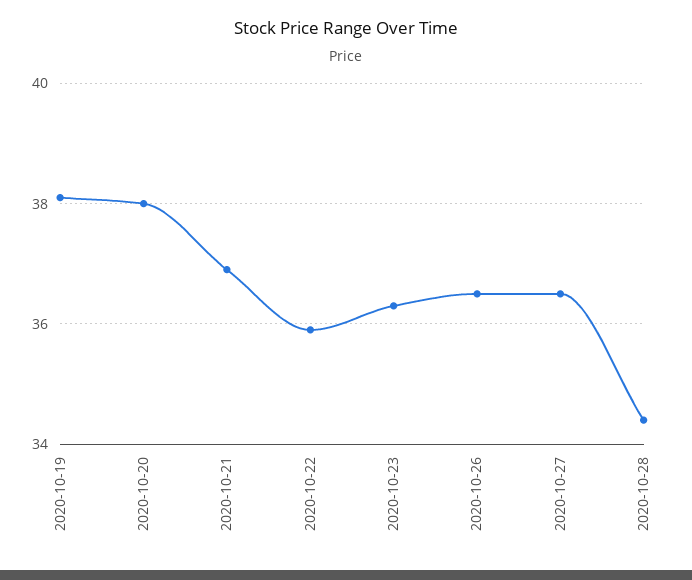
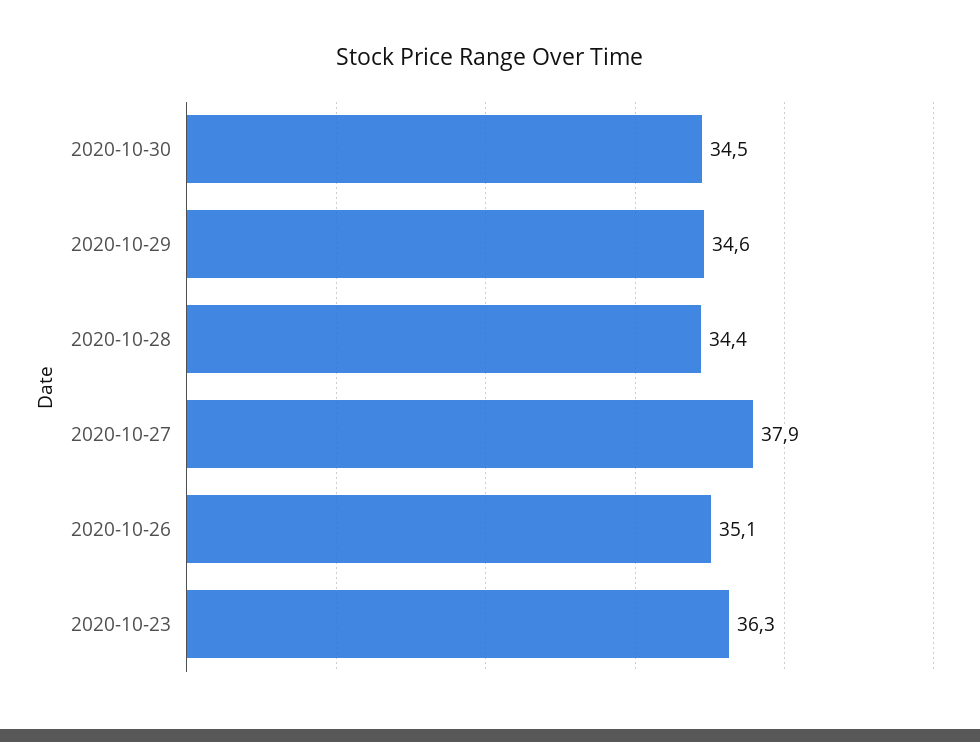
2020-10-19: 38 -> none
2020-10-20: 38 -> none
2020-10-21: 37 -> none
2020-10-22: 36 -> none
2020-10-26: 36.5 -> 35.1
2020-10-27: 36.5 -> 37.9
2020-10-30: none -> 34.5
2020-10-29: none -> 34.6

